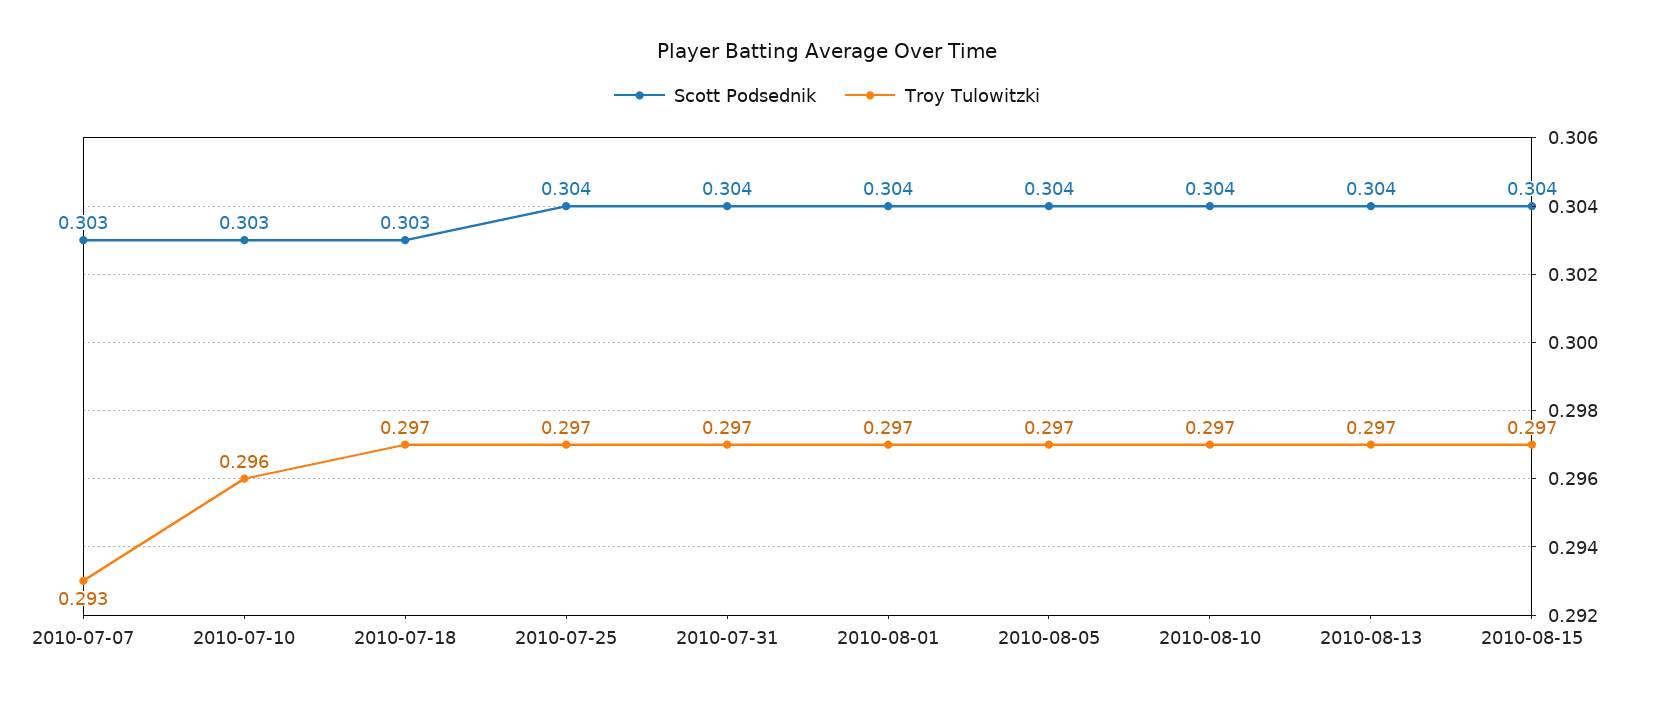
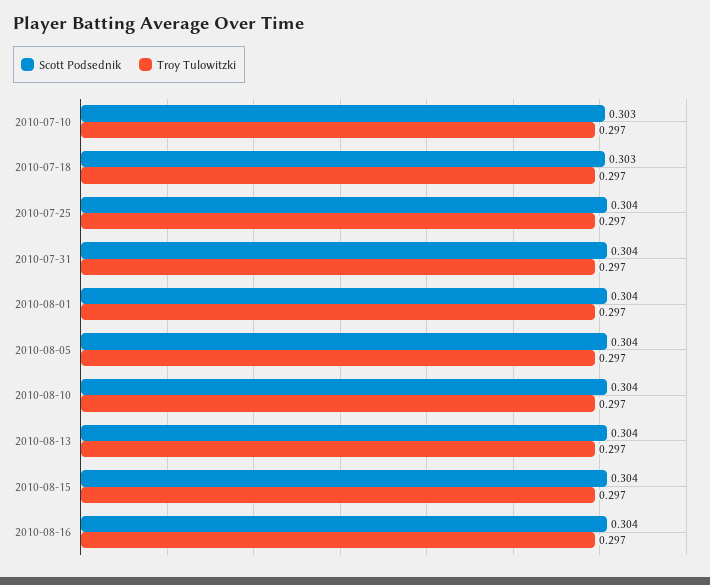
Scott Podsednik, 2010-07-07: 0.303 -> none
Troy Tulowitzki, 2010-07-07: 0.293 -> none
Troy Tulowitzki, 2010-07-10: 0.296 -> 0.297
Scott Podsednik, 2010-08-16: none -> 0.304
Troy Tulowitzki, 2010-08-16: none -> 0.297

